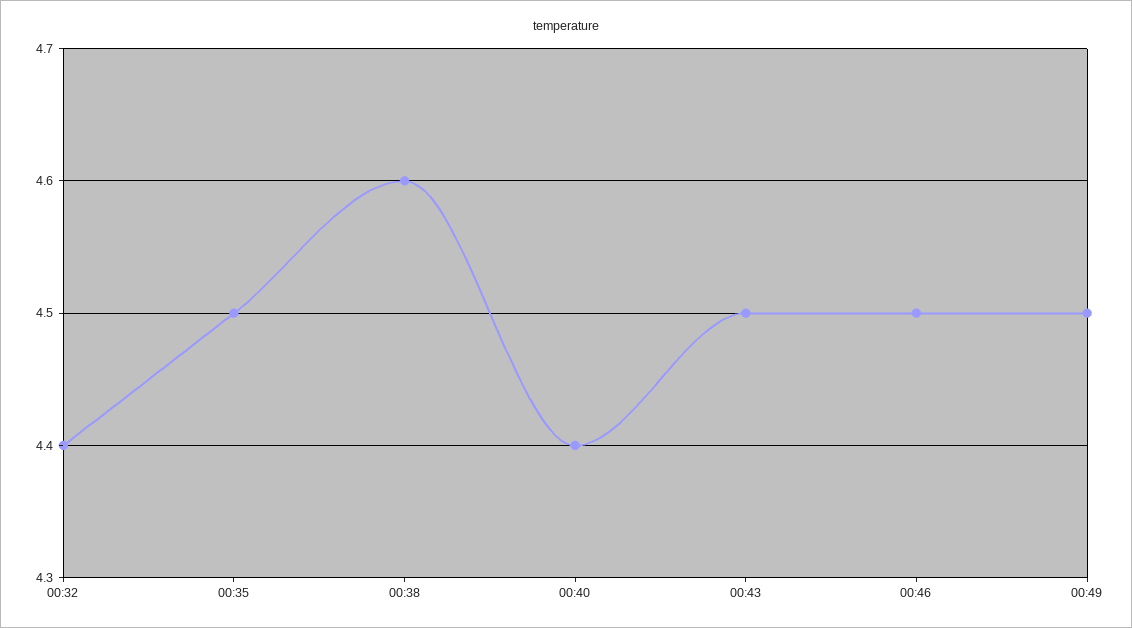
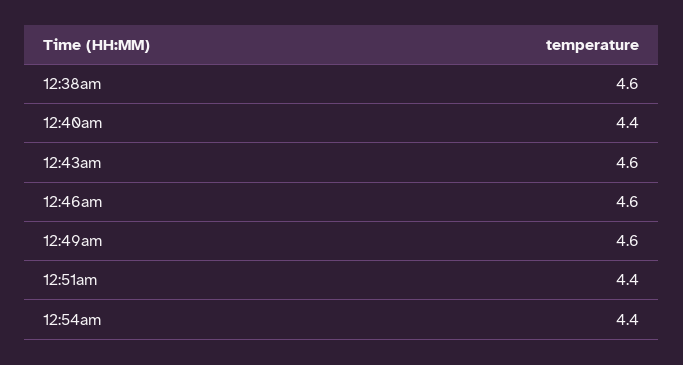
00:32: 4.4 -> none
00:35: 4.5 -> none
00:43: 4.5 -> 4.6
00:46: 4.5 -> 4.6
00:49: 4.5 -> 4.6
12:51am: none -> 4.4
12:54am: none -> 4.4

